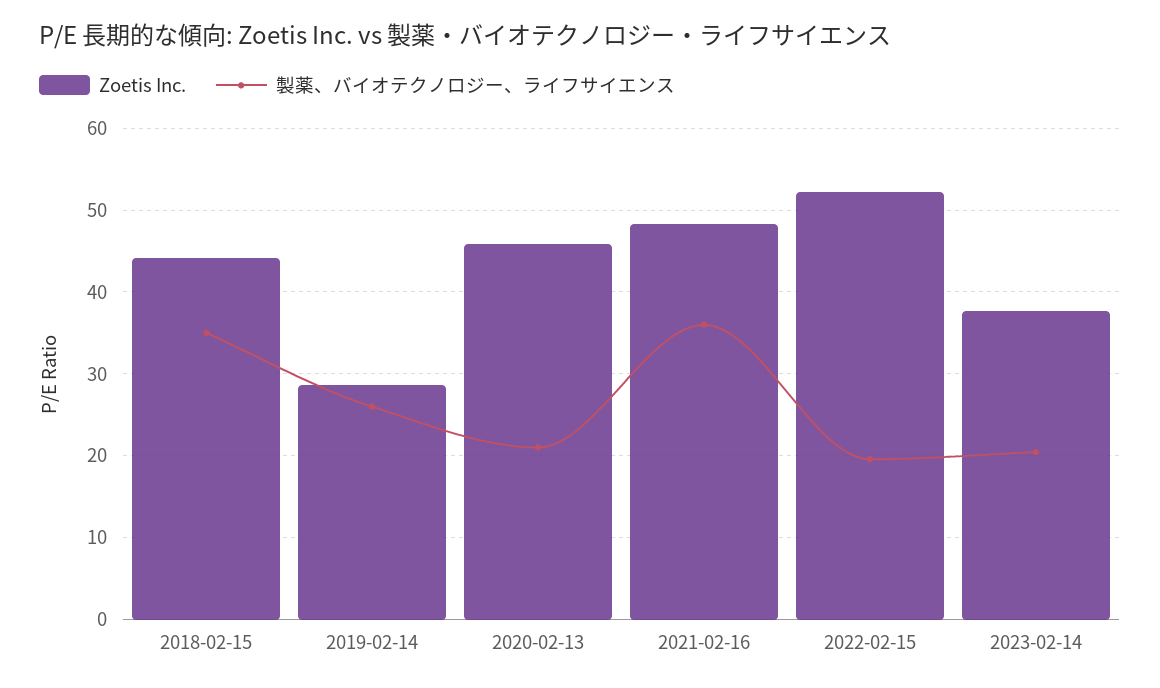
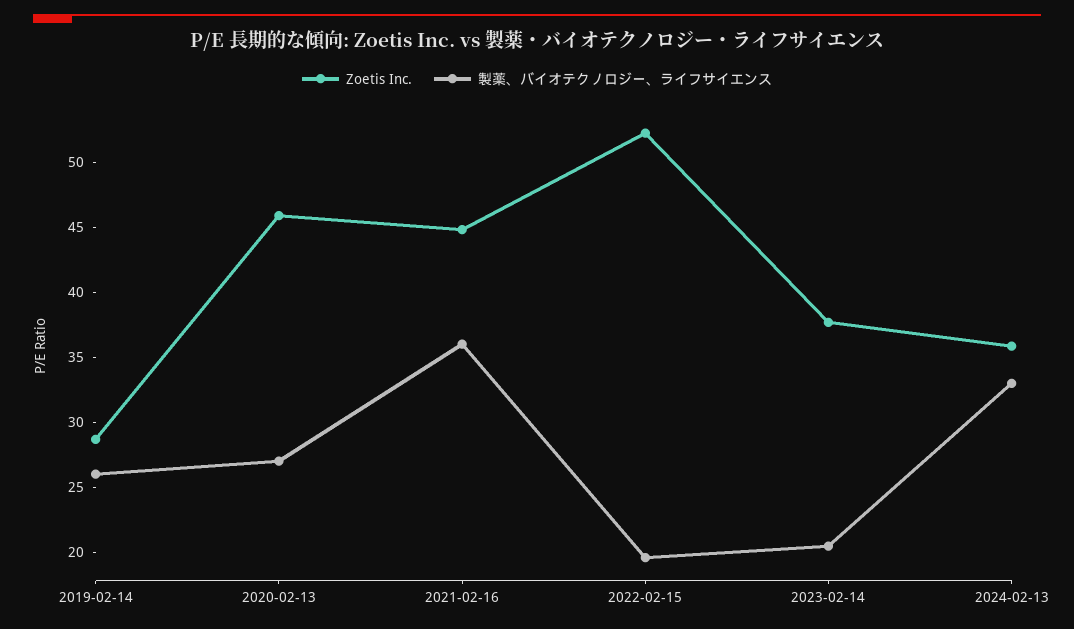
Zoetis Inc., 2018-02-15: 44 -> none
製薬、バイオテクノロジー、ライフサイエンス, 2018-02-15: 35 -> none
製薬、バイオテクノロジー、ライフサイエンス, 2020-02-13: 21 -> 27
Zoetis Inc., 2021-02-16: 48 -> 45
Zoetis Inc., 2024-02-13: none -> 36
製薬、バイオテクノロジー、ライフサイエンス, 2024-02-13: none -> 33

